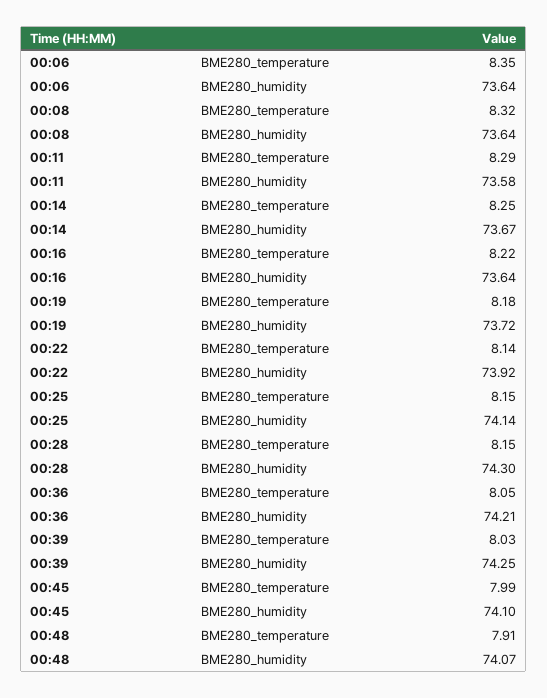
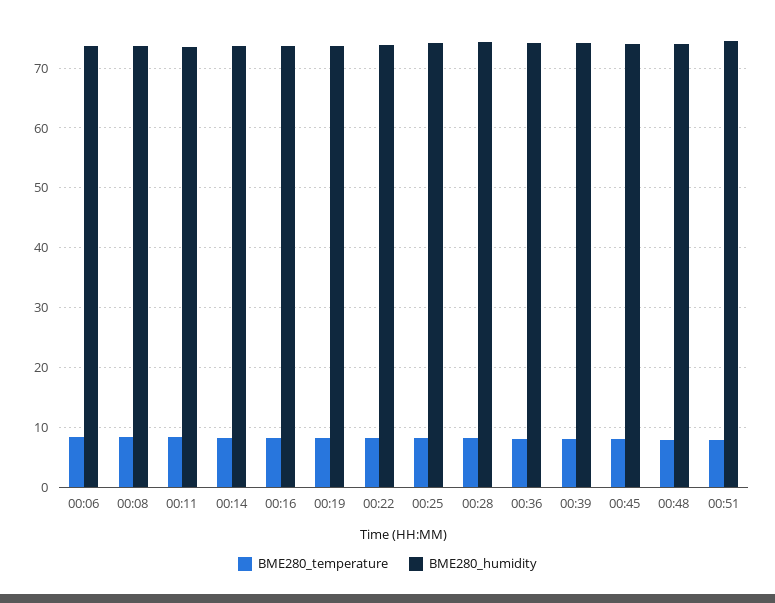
BME280_temperature, 00:51: none -> 8
BME280_humidity, 00:51: none -> 74

